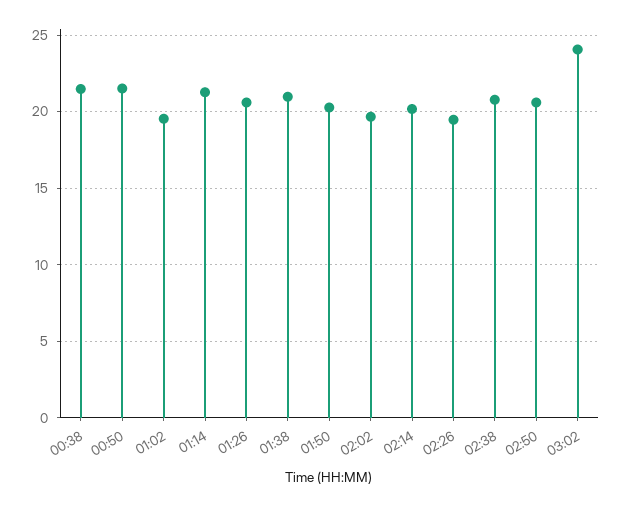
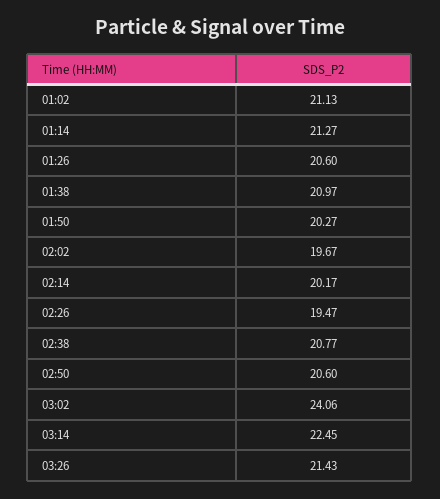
00:38: 21.5 -> none
00:50: 21.5 -> none
01:02: 19.5 -> 21.13
03:14: none -> 22.45
03:26: none -> 21.43

